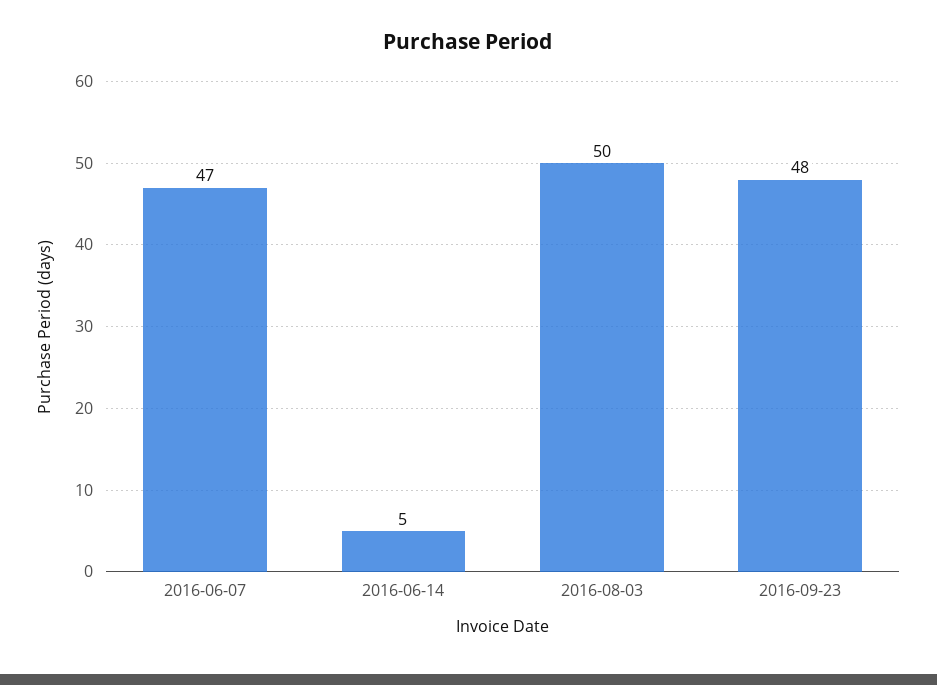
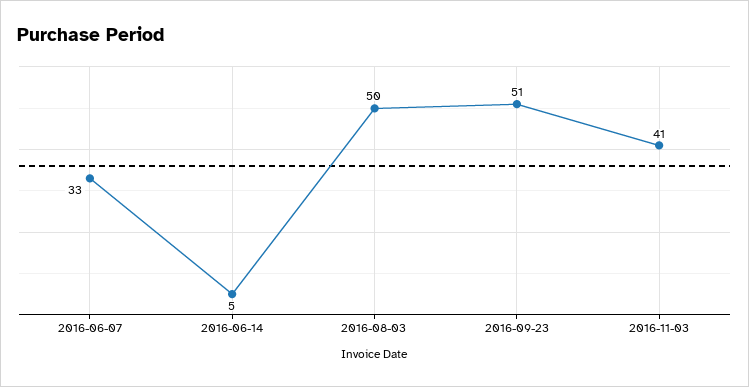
2016-06-07: 47 -> 33
2016-09-23: 48 -> 51
2016-11-03: none -> 41

